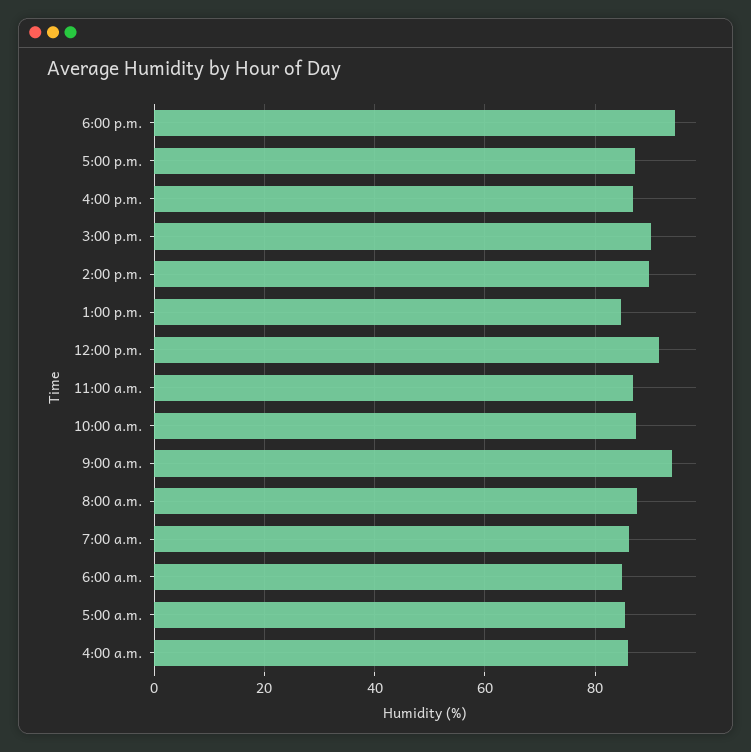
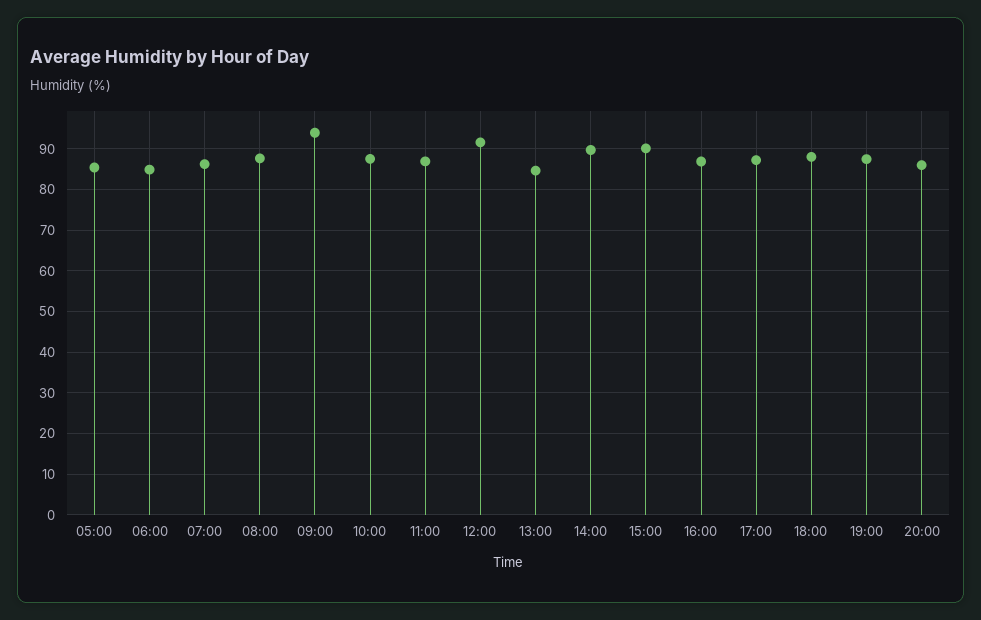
6:00 p.m.: 94 -> 88
4:00 a.m.: 86 -> none
19:00: none -> 88
20:00: none -> 86

